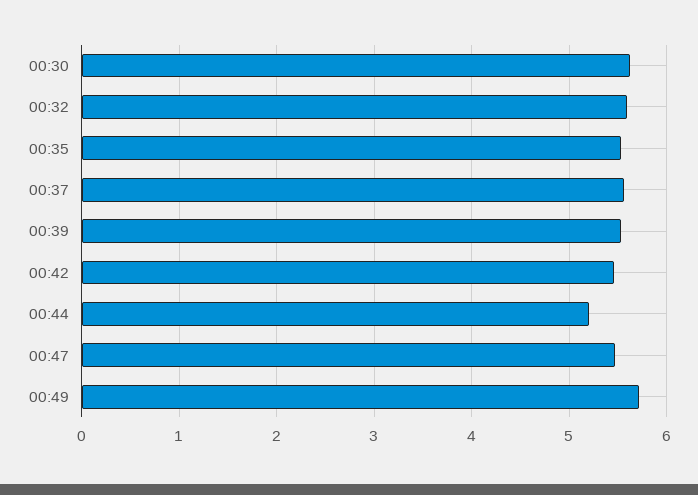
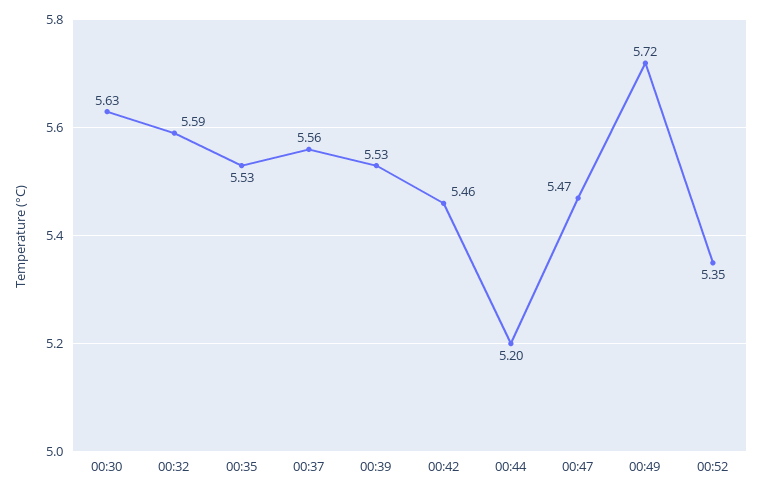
00:52: none -> 5.35

